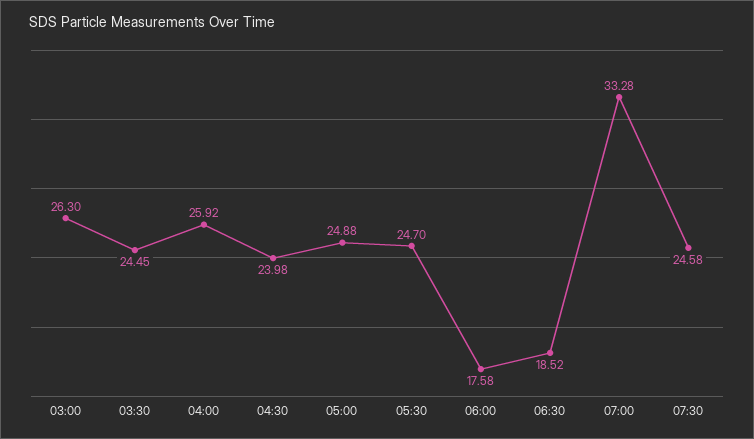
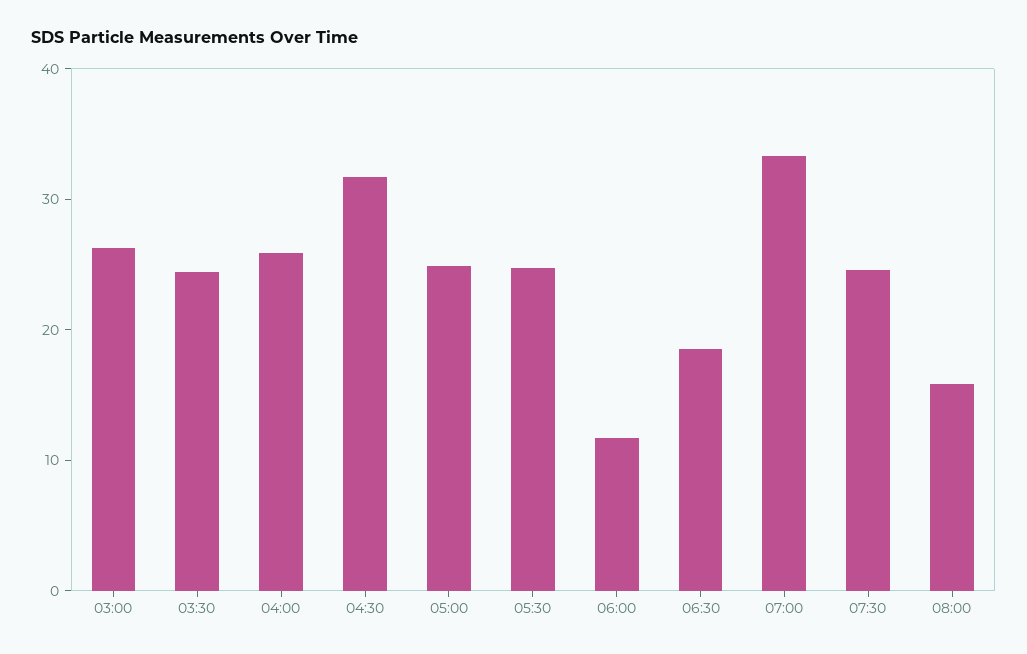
04:30: 23.98 -> 32
06:00: 17.58 -> 12
08:00: none -> 16

